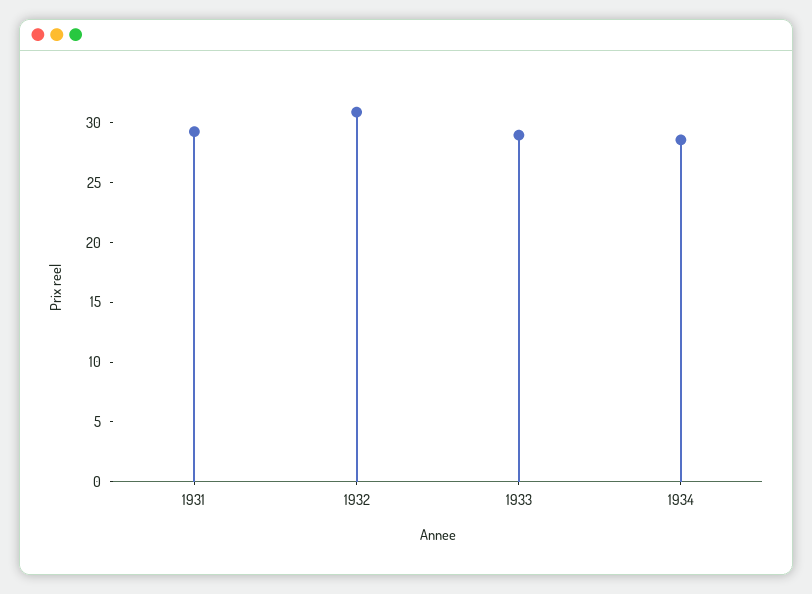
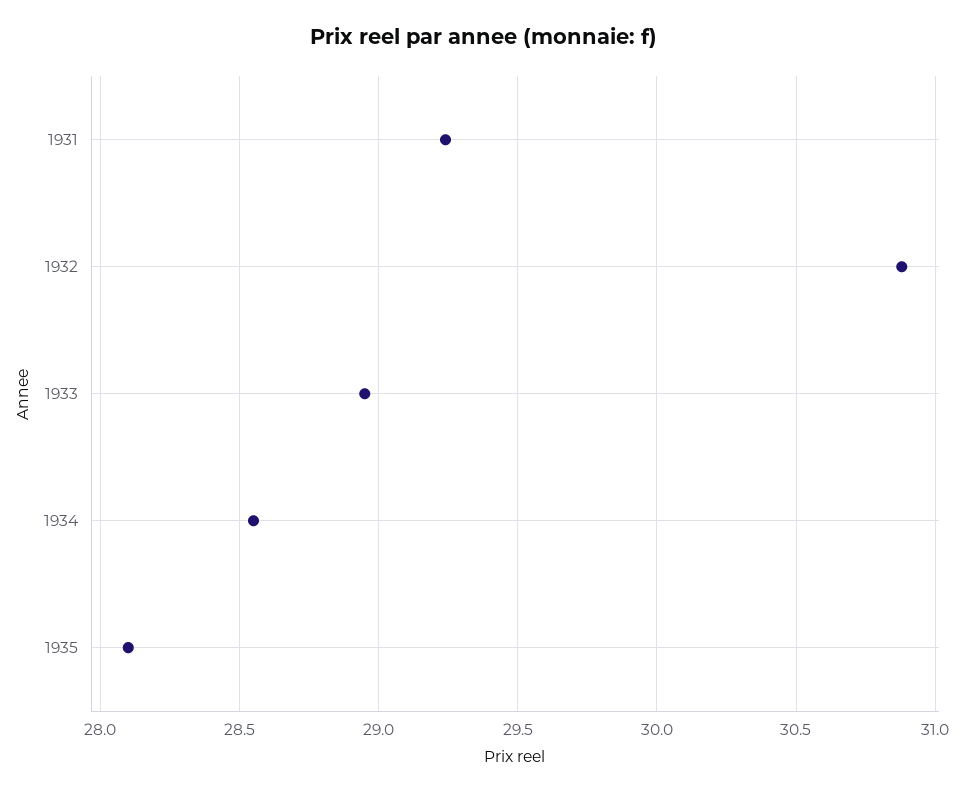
1935: none -> 28.1

